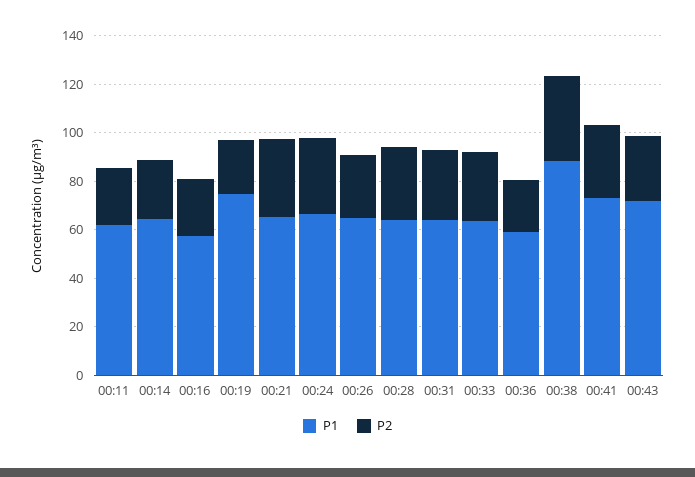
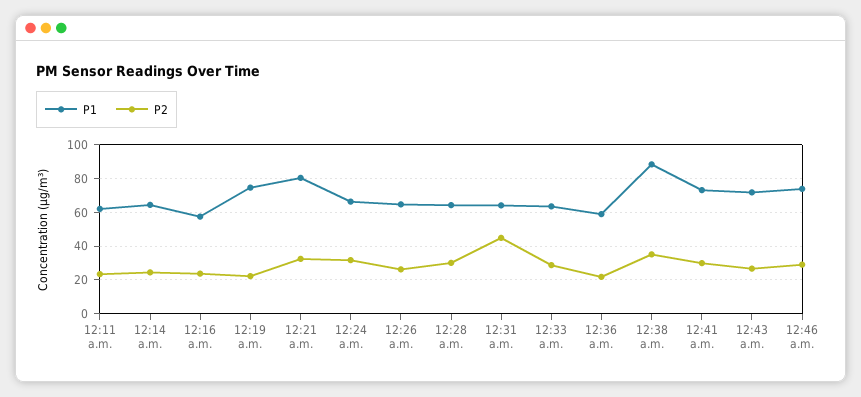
P1, 00:21: 65 -> 80
P2, 00:31: 30 -> 45
P1, 12:46 a.m.: none -> 75
P2, 12:46 a.m.: none -> 30

